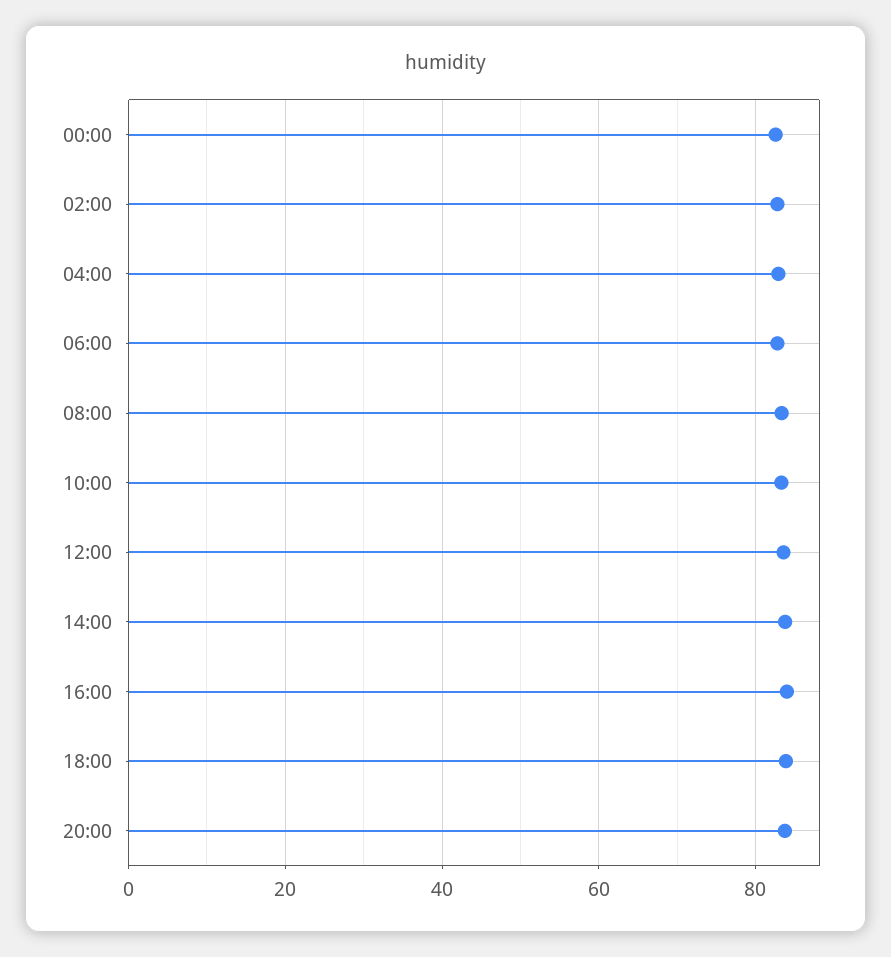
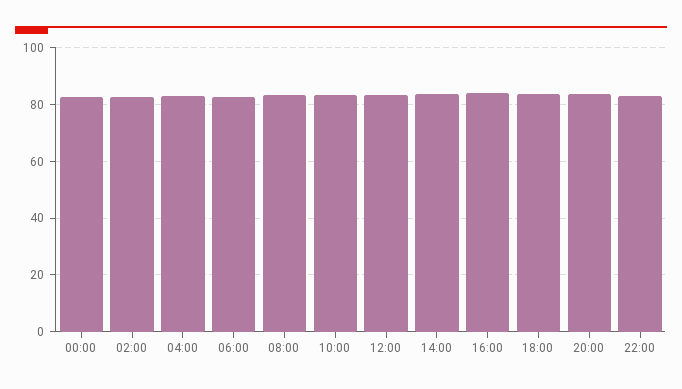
22:00: none -> 82.5

